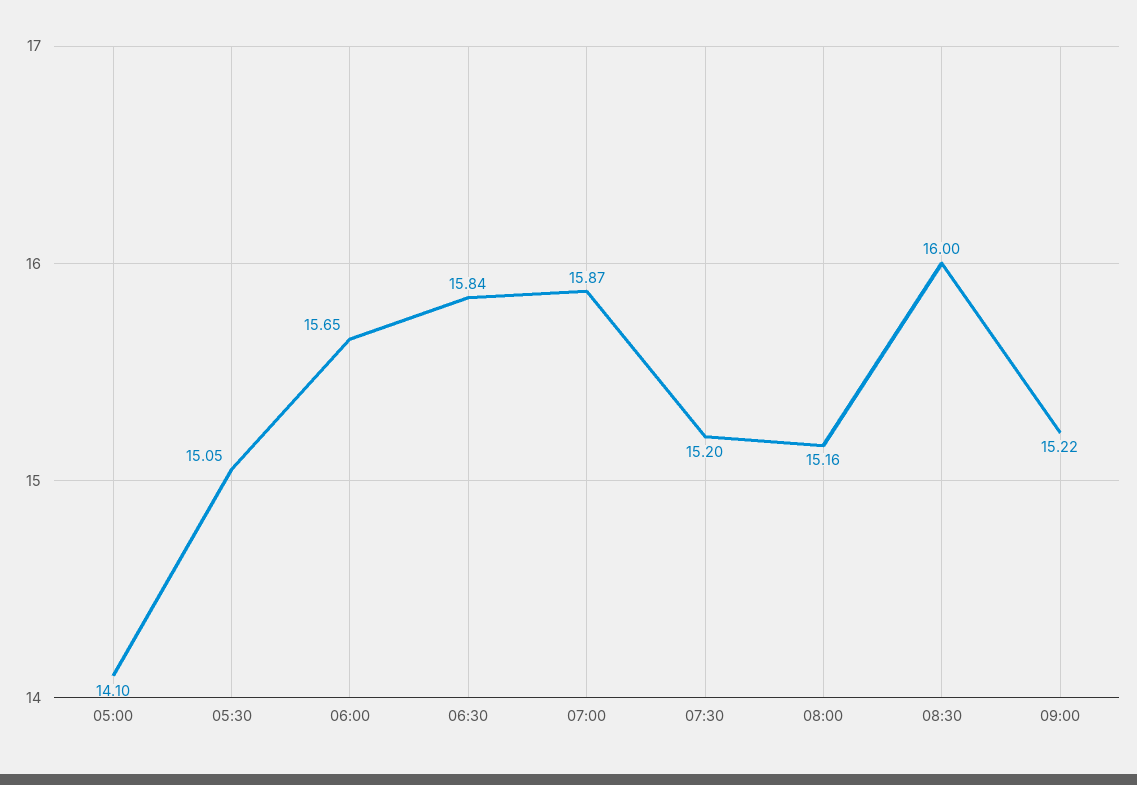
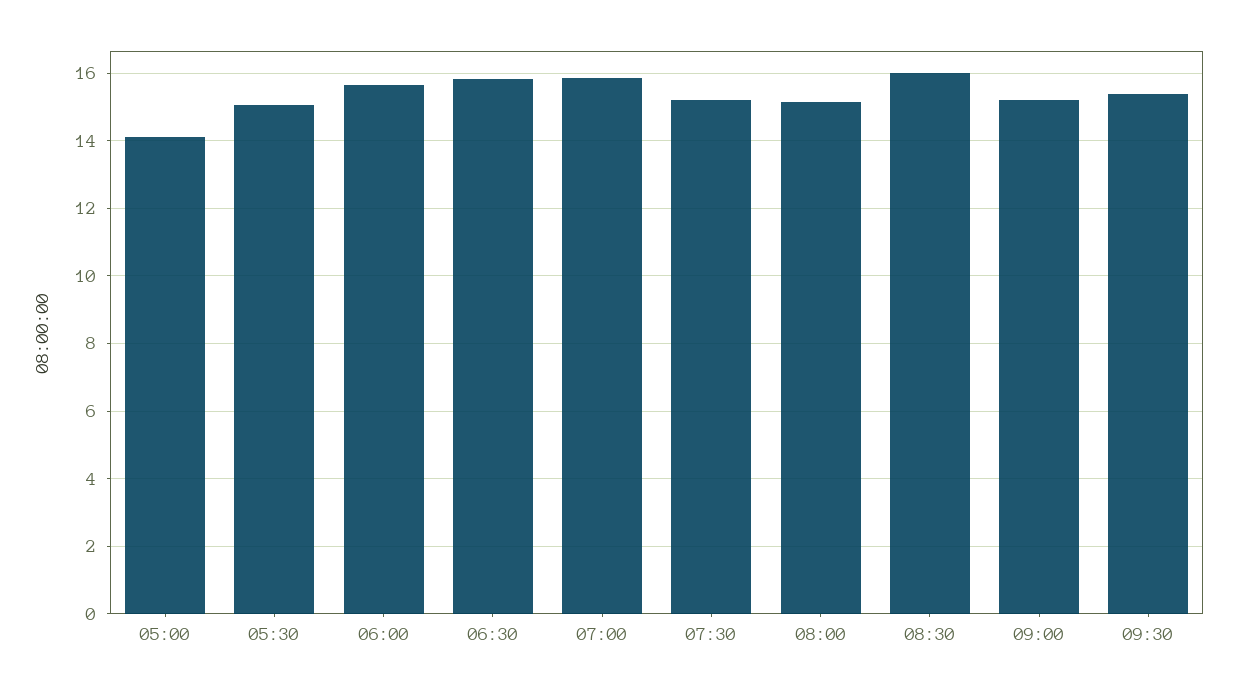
09:30: none -> 15.4

